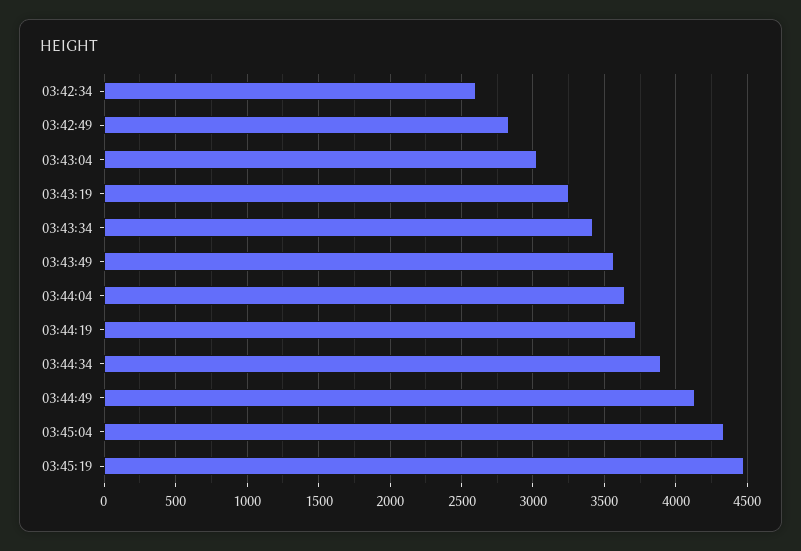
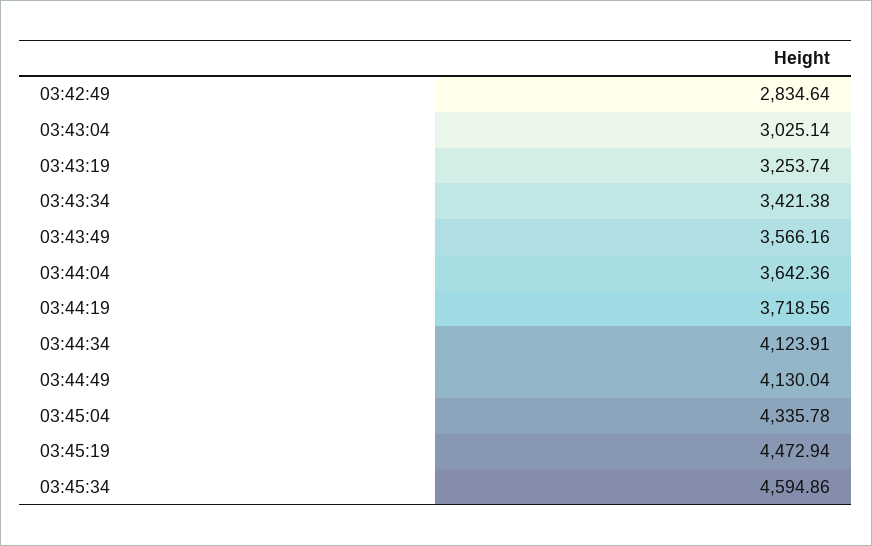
03:42:34: 2600 -> none
03:44:34: 3900 -> 4123.91
03:45:34: none -> 4594.86

